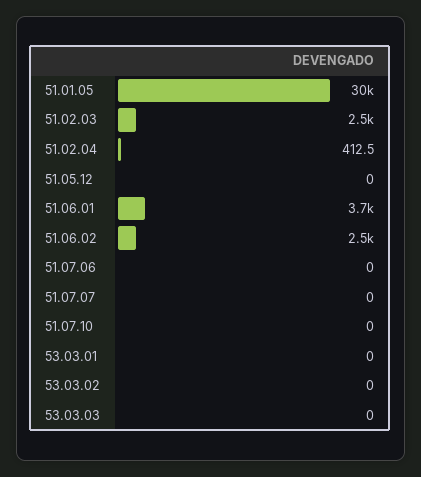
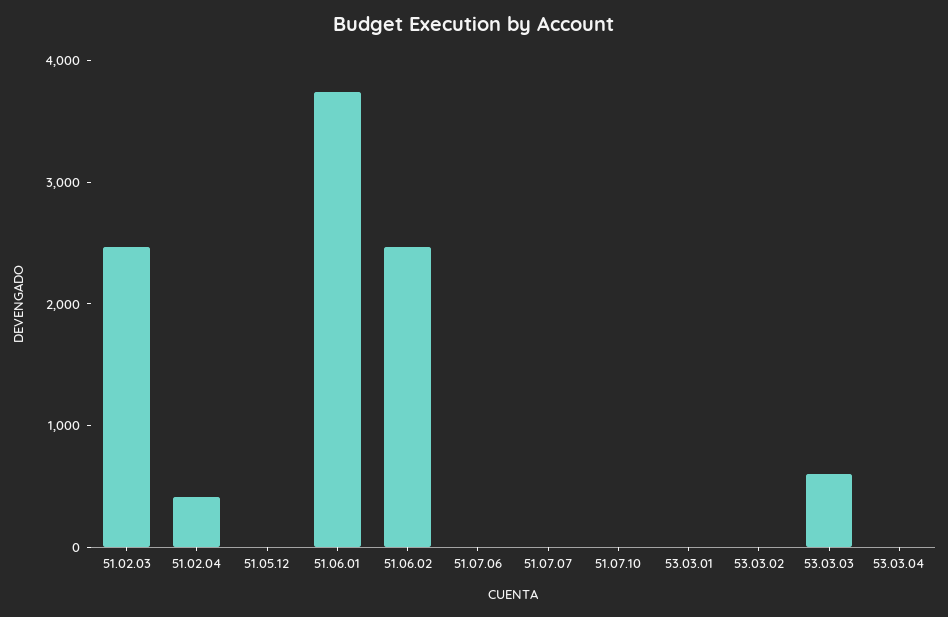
51.01.05: 30000 -> none
53.03.03: 0 -> 600
53.03.04: none -> 0

